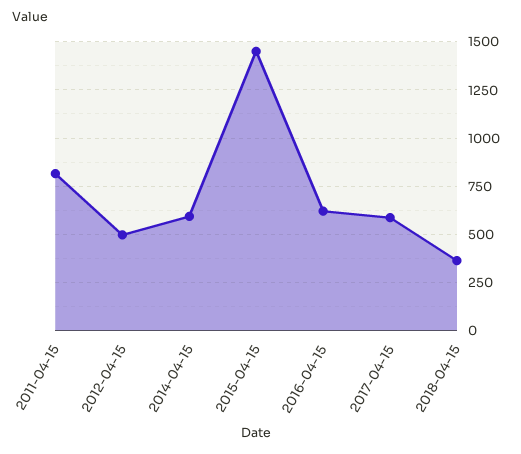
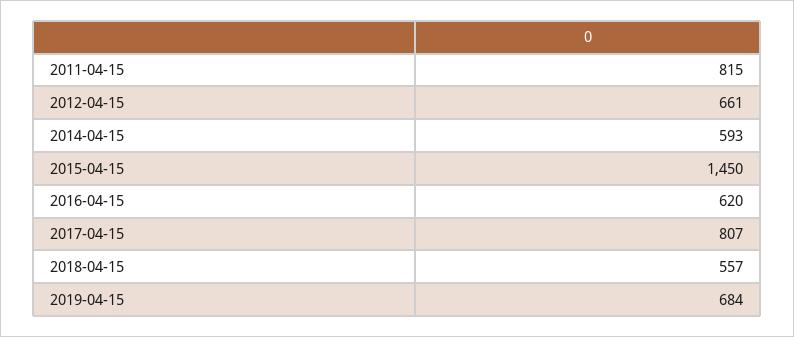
2012-04-15: 500 -> 661
2017-04-15: 600 -> 807
2018-04-15: 350 -> 557
2019-04-15: none -> 684

